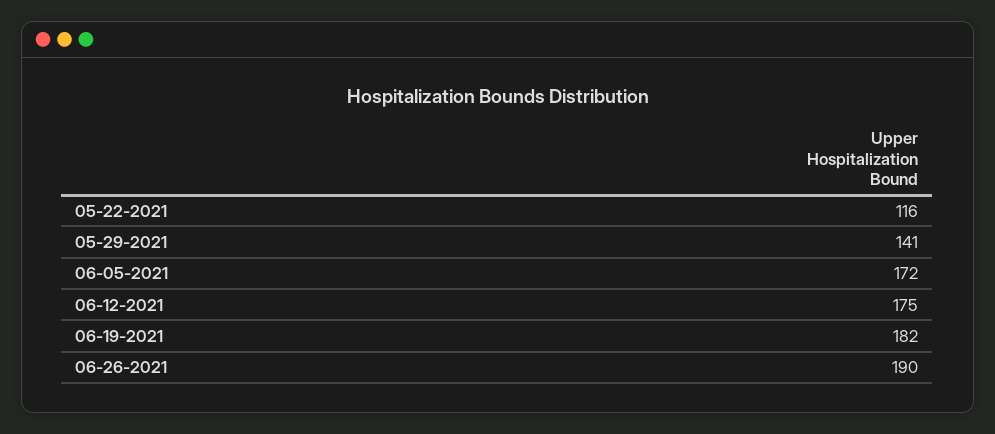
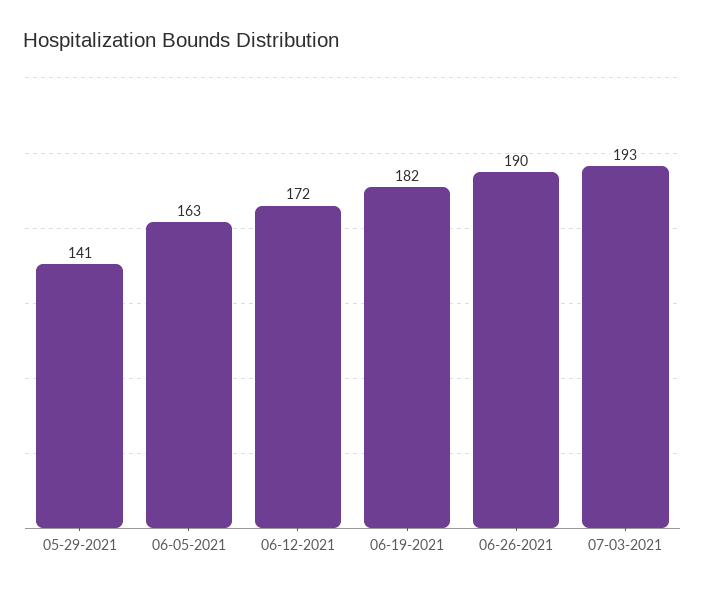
05-22-2021: 116 -> none
06-05-2021: 172 -> 163
06-12-2021: 175 -> 172
07-03-2021: none -> 193

